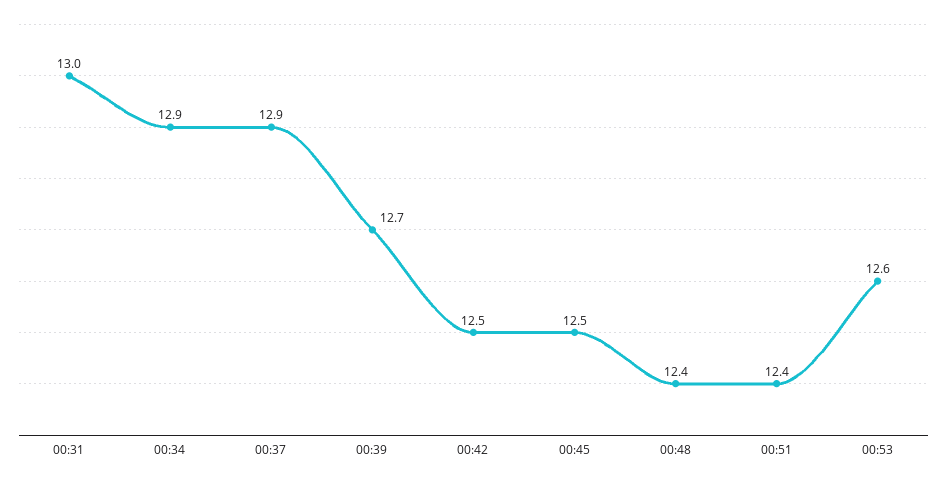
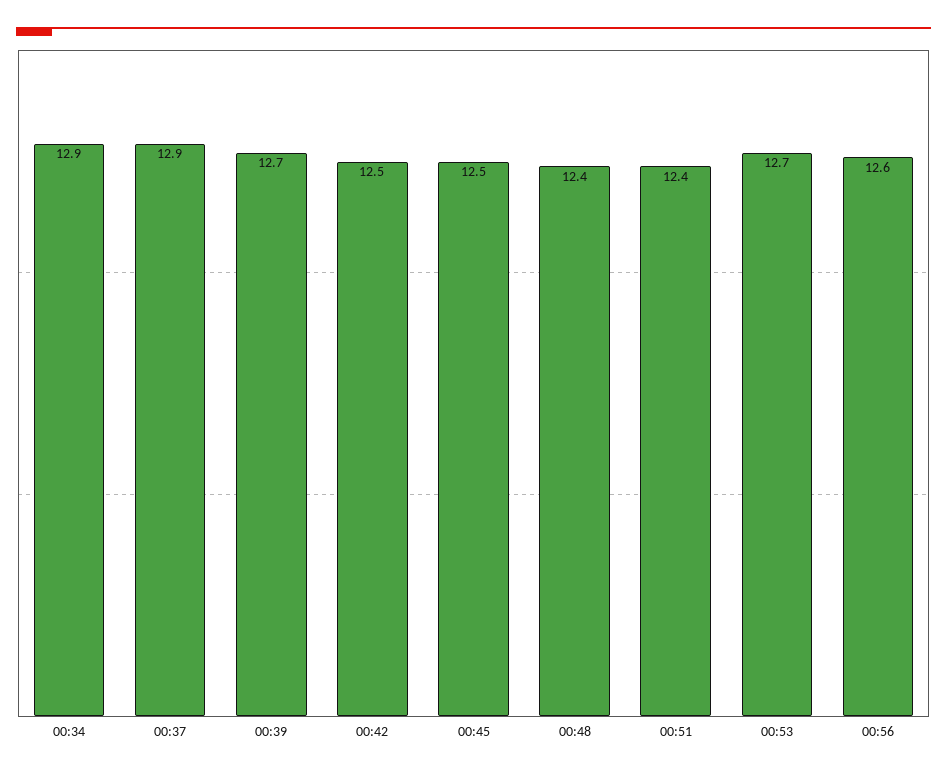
00:31: 13 -> none
00:53: 12.6 -> 12.7
00:56: none -> 12.6

